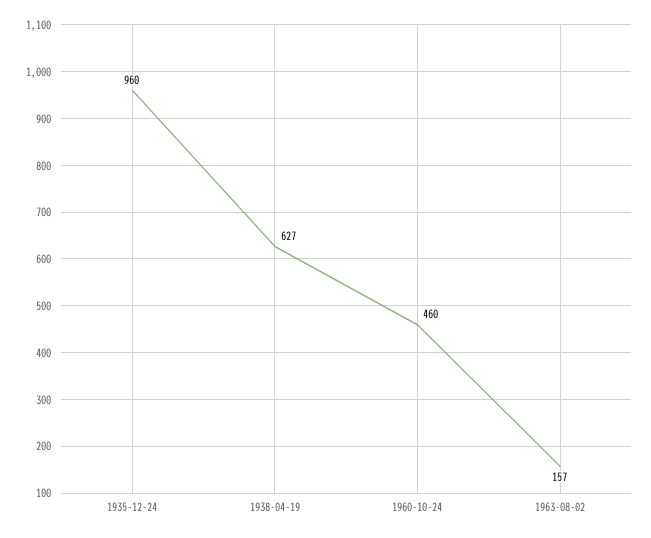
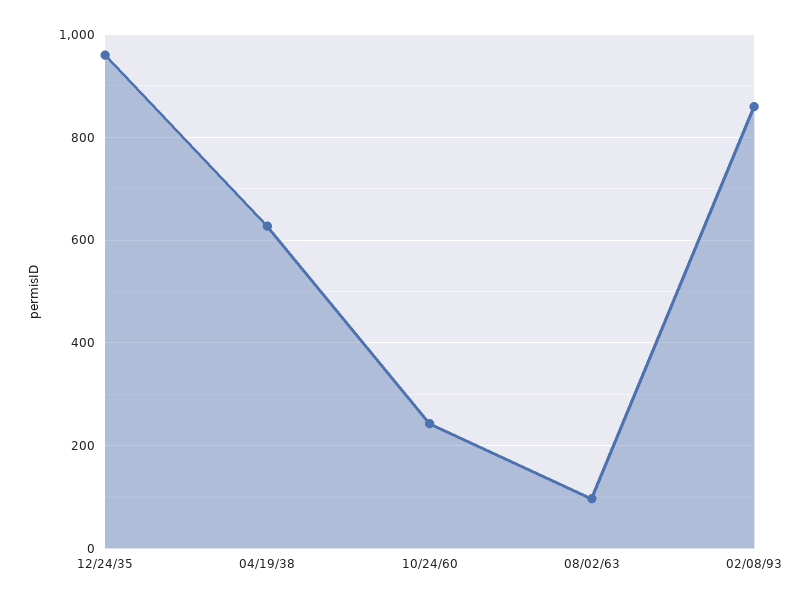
1960-10-24: 460 -> 240
1963-08-02: 157 -> 100
02/08/93: none -> 860

